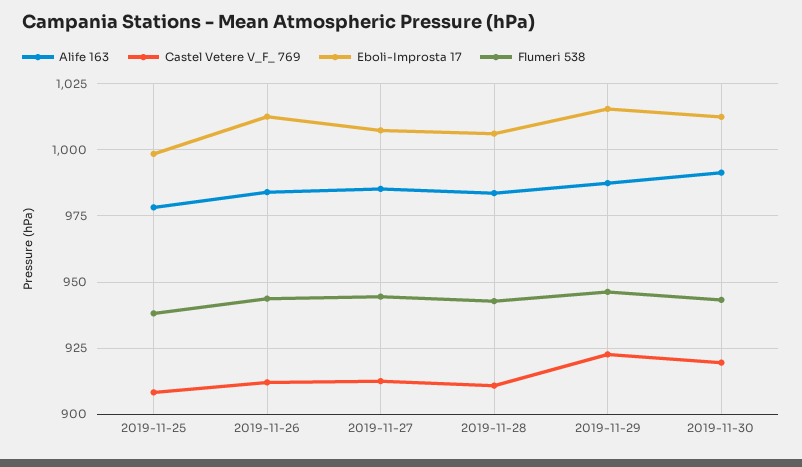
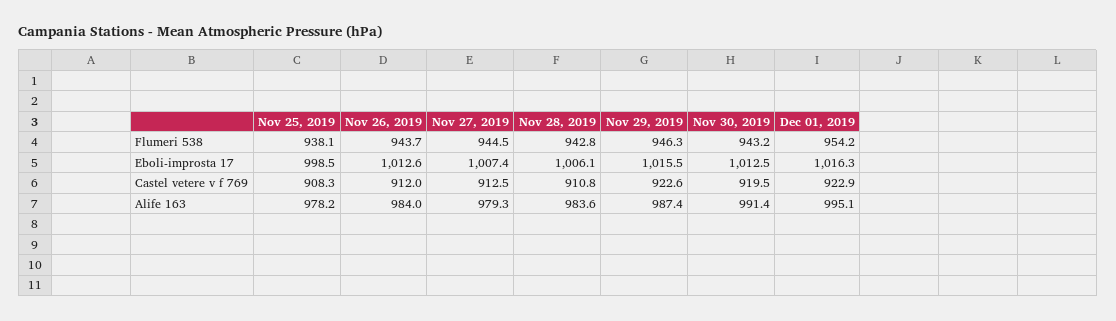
Alife 163, 2019-11-27: 985 -> 979.3
Flumeri 538, Dec 01, 2019: none -> 954.2
Eboli-Improsta 17, Dec 01, 2019: none -> 1016.3
Castel Vetere V_F_ 769, Dec 01, 2019: none -> 922.9
Alife 163, Dec 01, 2019: none -> 995.1

